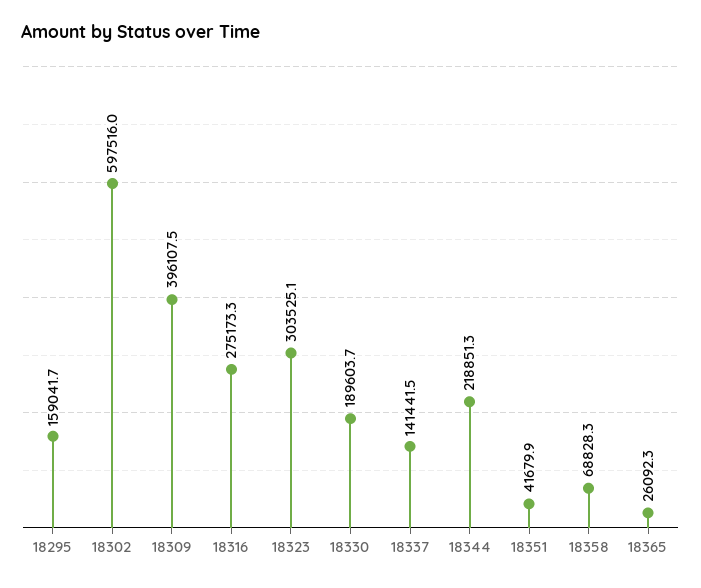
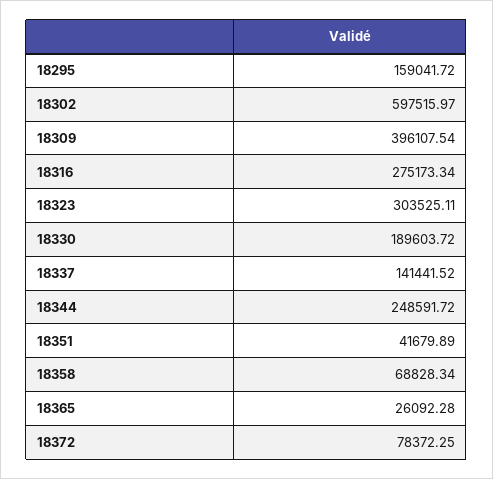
18344: 218851.3 -> 248591.72
18372: none -> 78372.25

